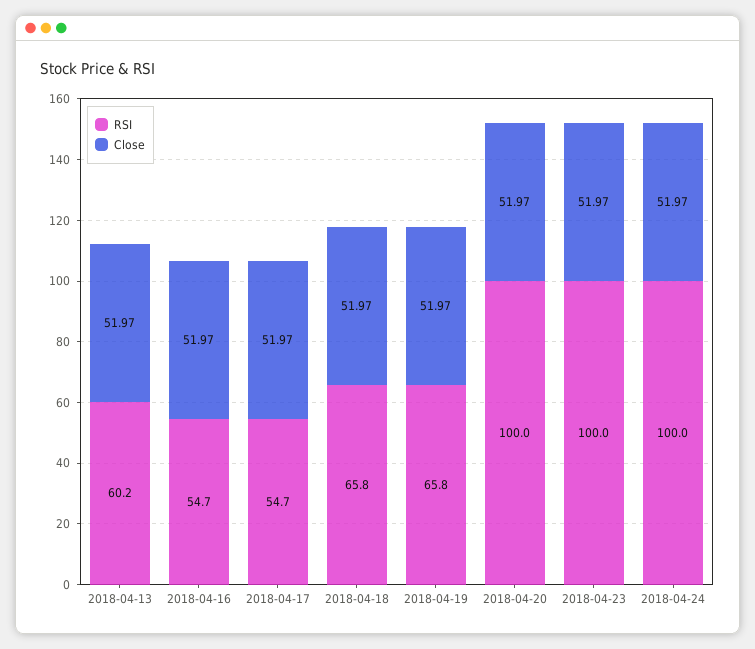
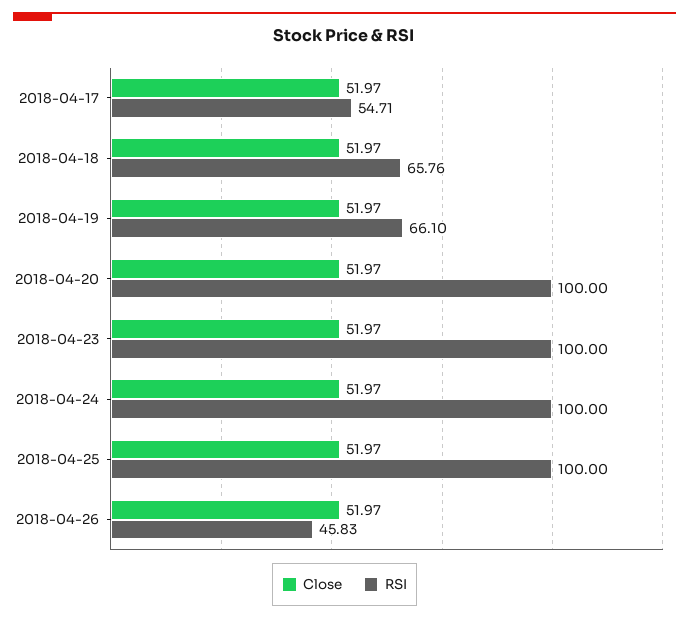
RSI, 2018-04-13: 60.2 -> none
Close, 2018-04-13: 51.97 -> none
RSI, 2018-04-16: 54.7 -> none
Close, 2018-04-16: 51.97 -> none
RSI, 2018-04-19: 65.8 -> 66.1
Close, 2018-04-25: none -> 51.97
RSI, 2018-04-25: none -> 100
Close, 2018-04-26: none -> 51.97
RSI, 2018-04-26: none -> 45.83

